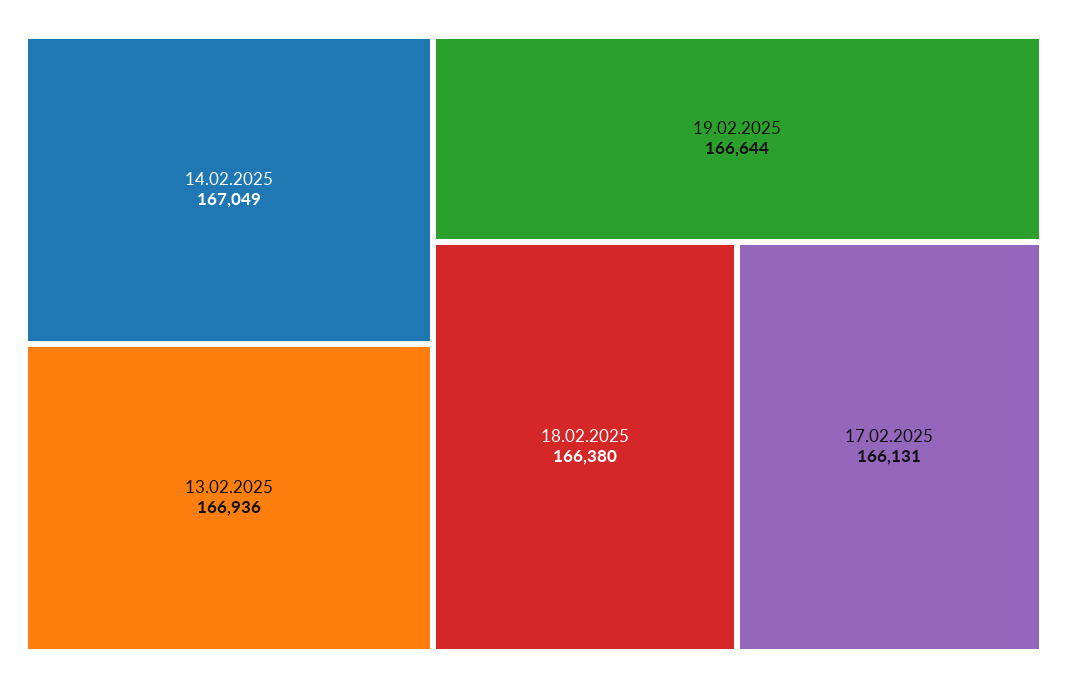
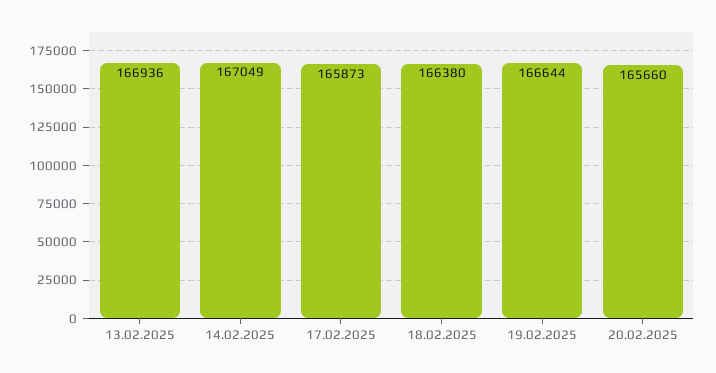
17.02.2025: 166131 -> 165873
20.02.2025: none -> 165660

